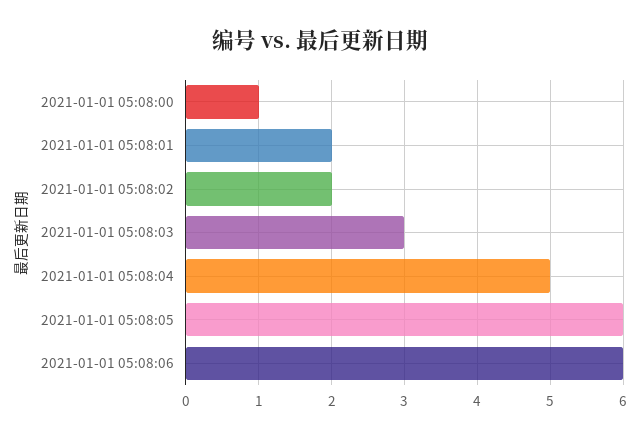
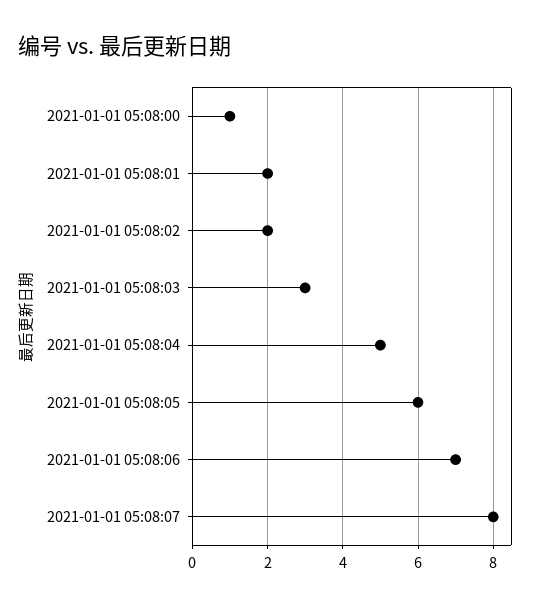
2021-01-01 05:08:06: 6 -> 7
2021-01-01 05:08:07: none -> 8

